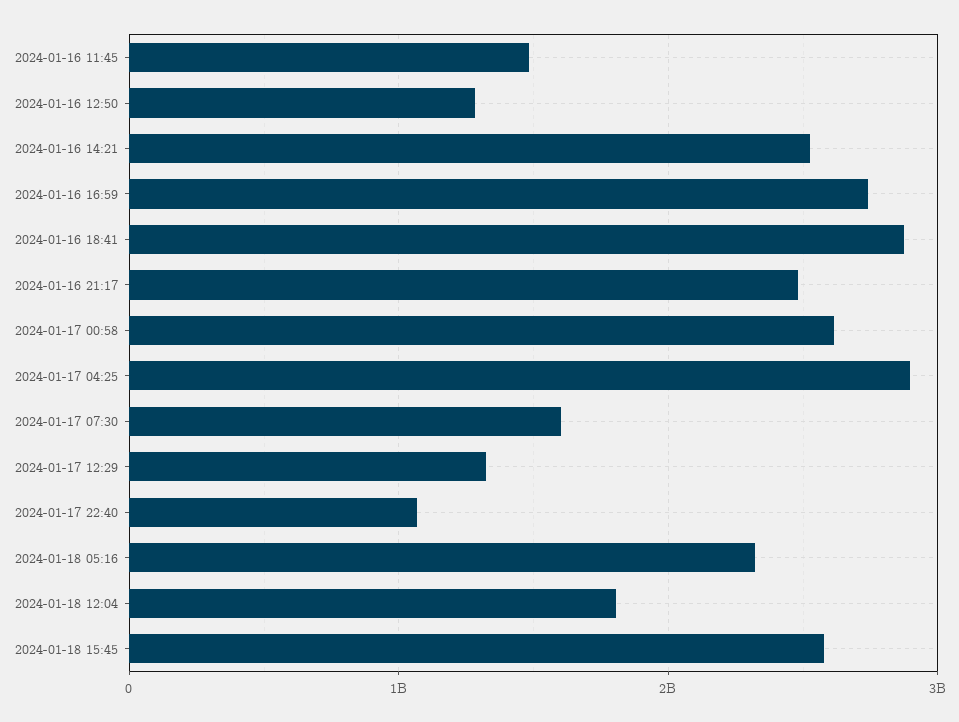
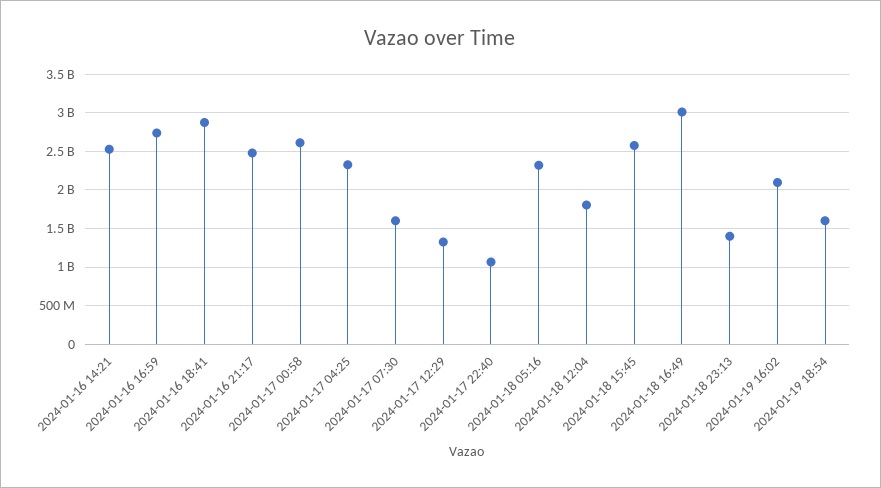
2024-01-16 11:45: 1500000000 -> none
2024-01-16 12:50: 1300000000 -> none
2024-01-17 04:25: 2900000000 -> 2300000000
2024-01-18 16:49: none -> 3000000000
2024-01-18 23:13: none -> 1400000000
2024-01-19 16:02: none -> 2100000000
2024-01-19 18:54: none -> 1600000000

